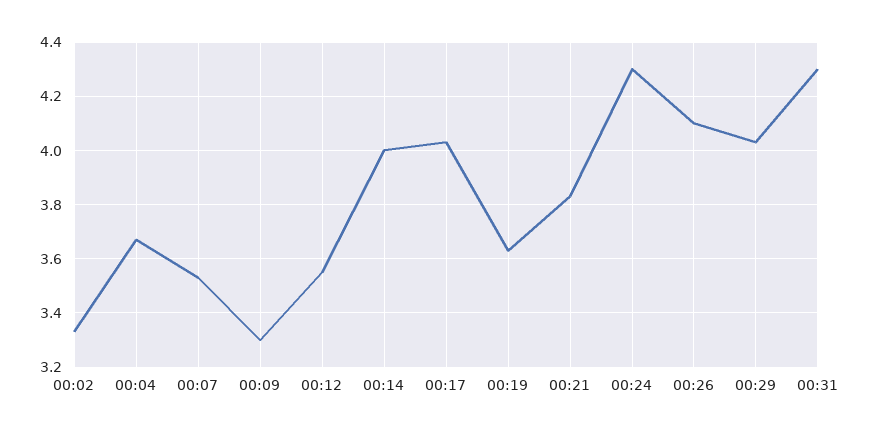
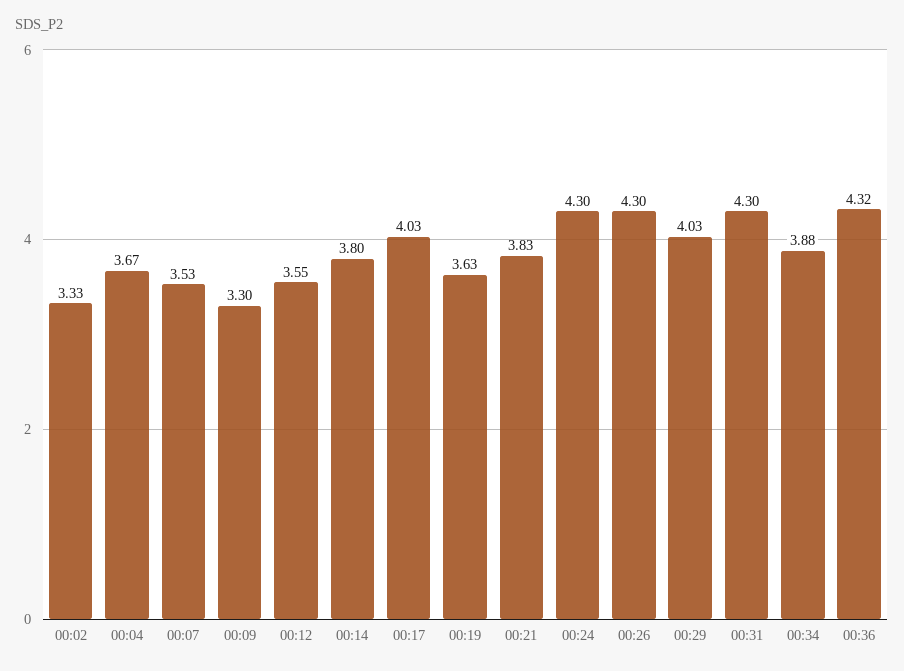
00:14: 4 -> 3.8
00:26: 4.1 -> 4.3
00:34: none -> 3.88
00:36: none -> 4.32

